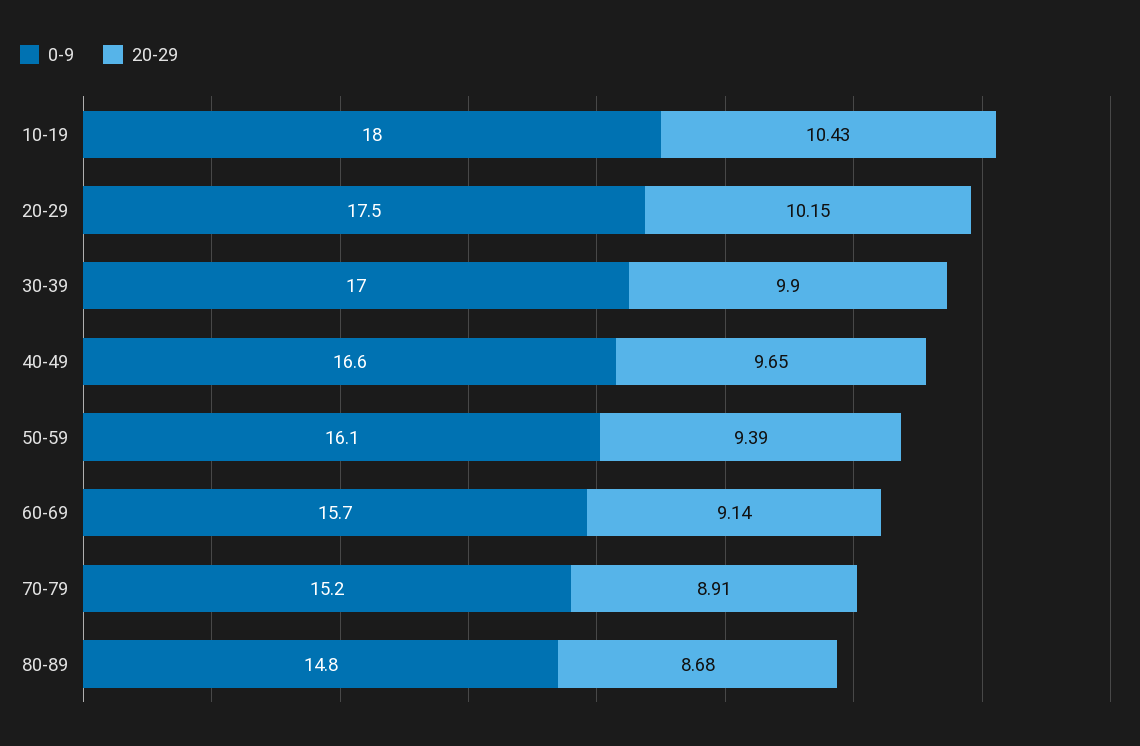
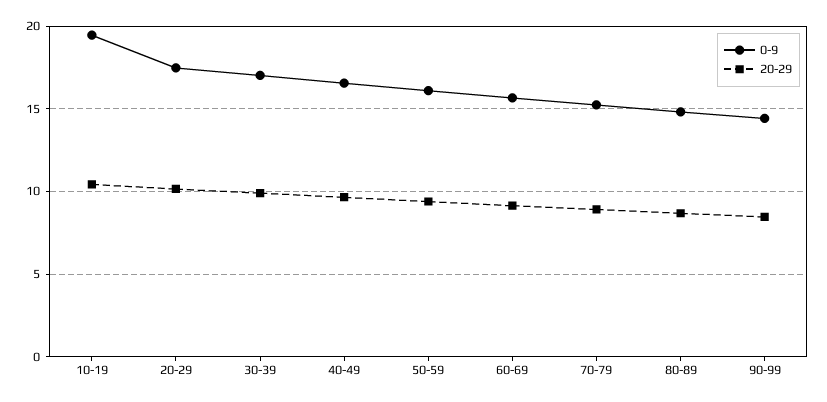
0-9, 10-19: 18 -> 19.5
0-9, 90-99: none -> 14.5
20-29, 90-99: none -> 8.5

